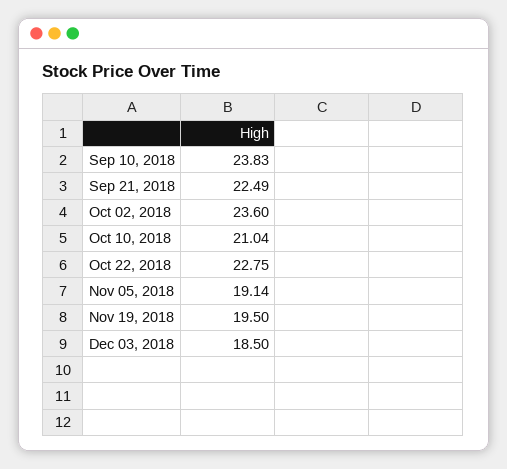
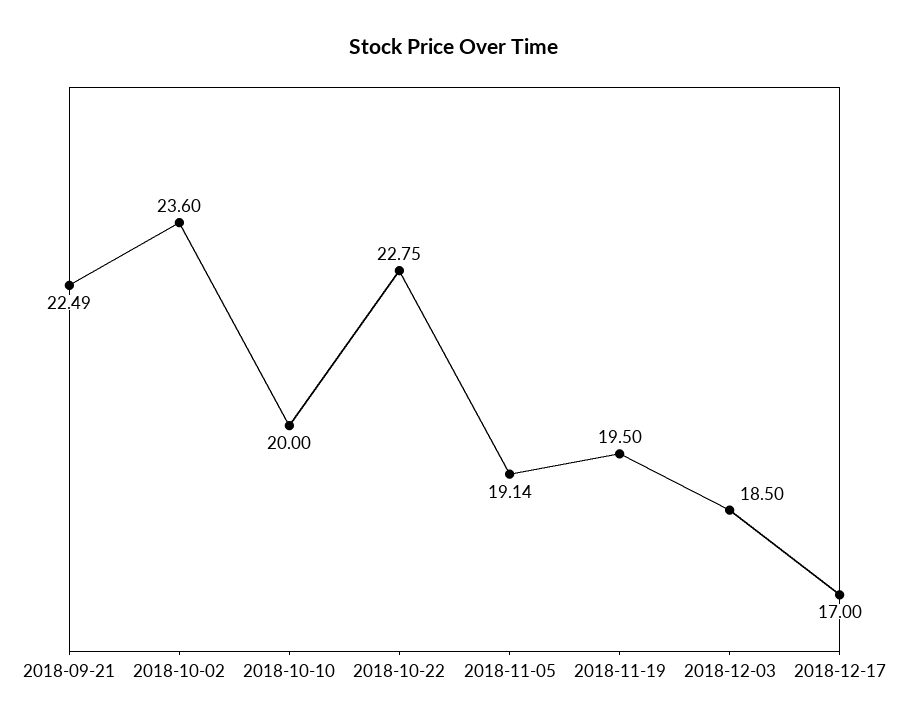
Sep 10, 2018: 23.83 -> none
Oct 10, 2018: 21.04 -> 20
2018-12-17: none -> 17

